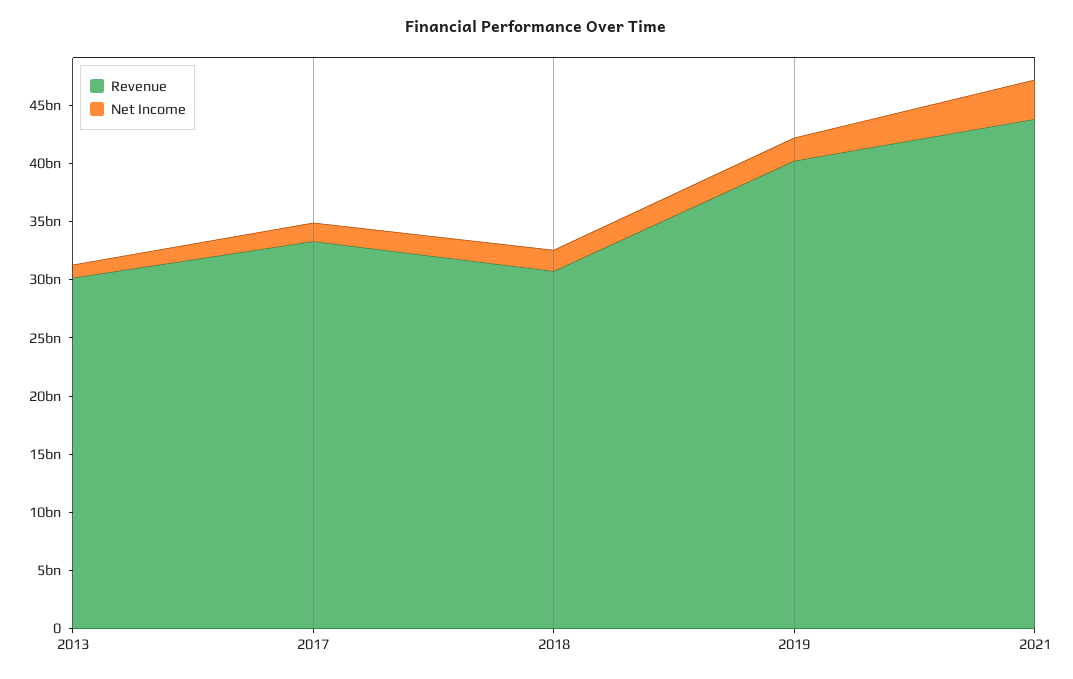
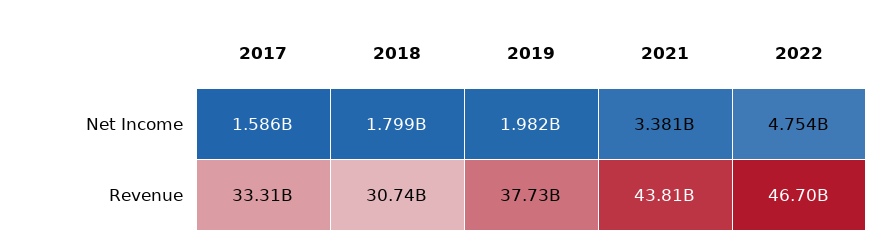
Revenue, 2013: 30000000000 -> none
Net Income, 2013: 1000000000 -> none
Revenue, 2019: 40000000000 -> 37730000000
Net Income, 2022: none -> 4754000000
Revenue, 2022: none -> 46700000000

